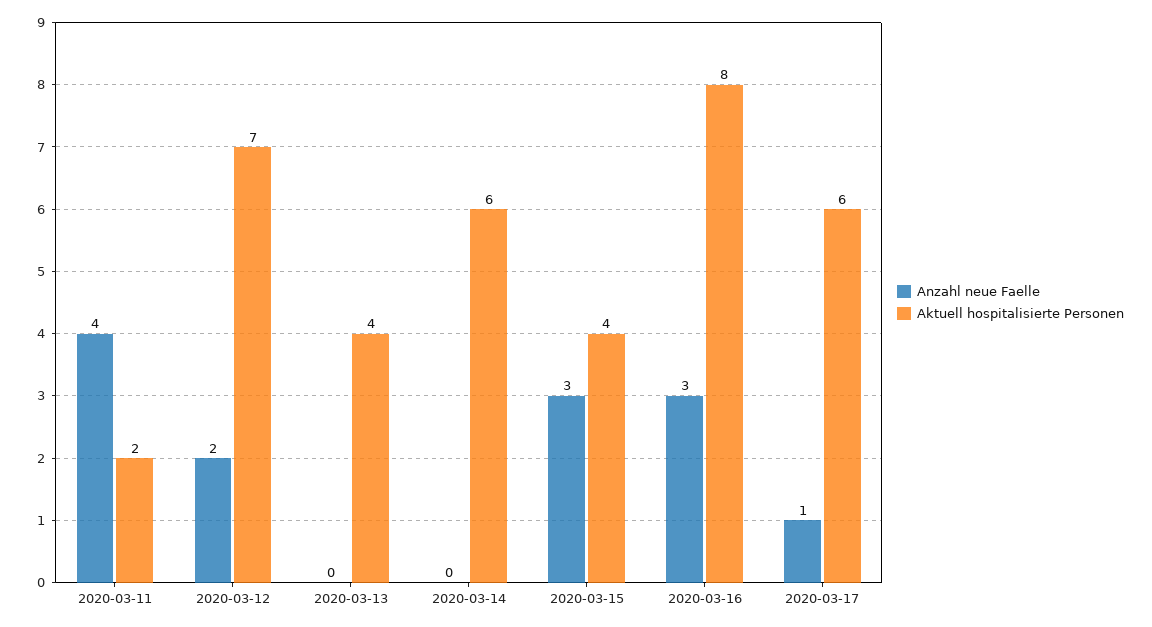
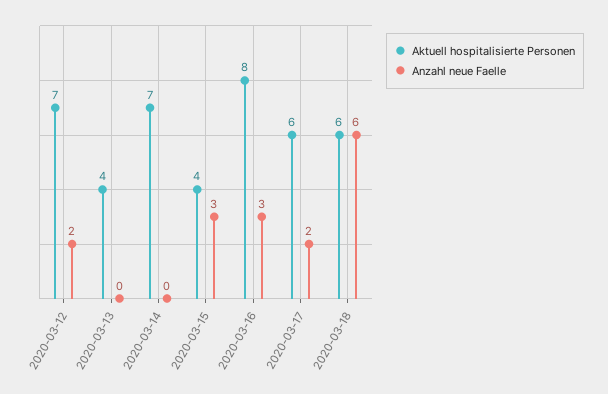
Anzahl neue Faelle, 2020-03-11: 4 -> none
Aktuell hospitalisierte Personen, 2020-03-11: 2 -> none
Aktuell hospitalisierte Personen, 2020-03-14: 6 -> 7
Anzahl neue Faelle, 2020-03-17: 1 -> 2
Aktuell hospitalisierte Personen, 2020-03-18: none -> 6
Anzahl neue Faelle, 2020-03-18: none -> 6

